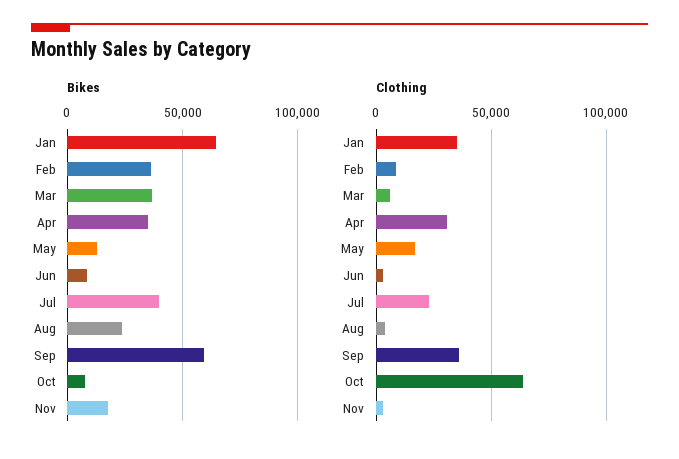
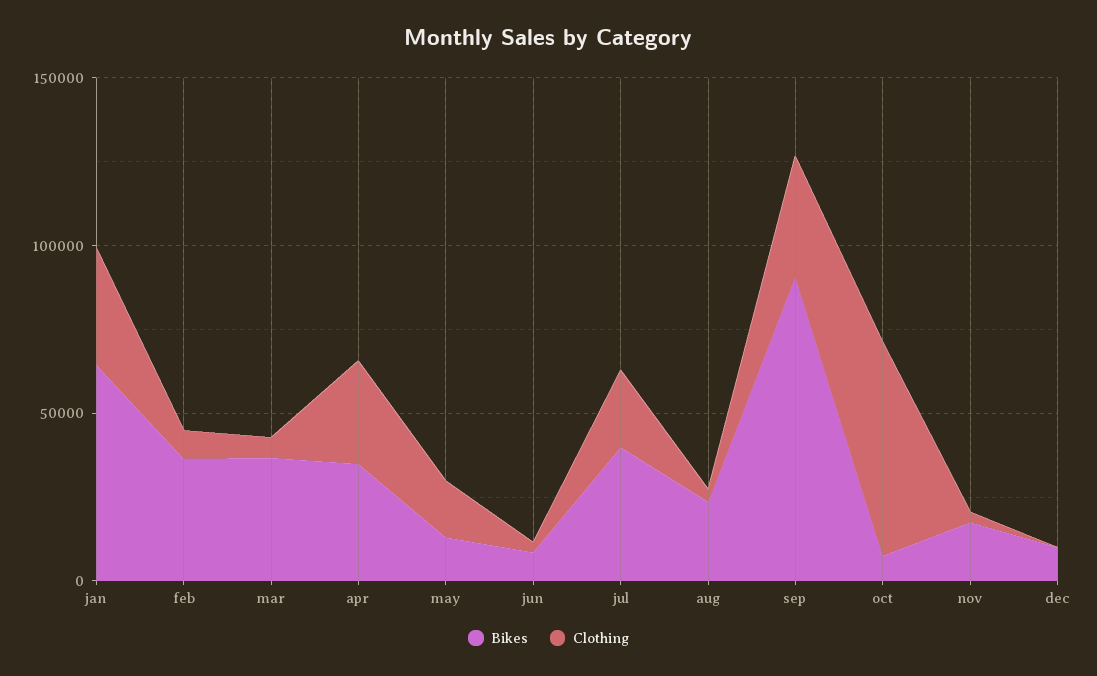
Bikes, Sep: 60000 -> 90000
Bikes, dec: none -> 10000
Clothing, dec: none -> 0

